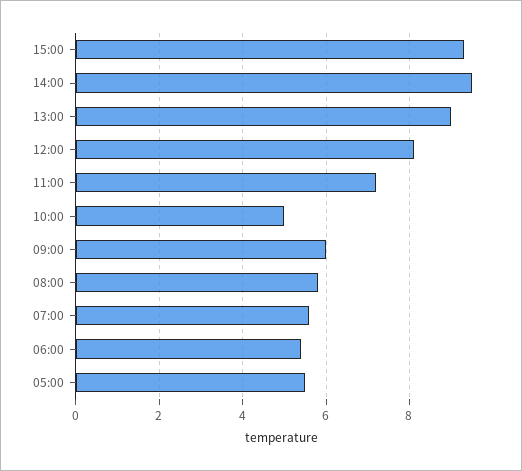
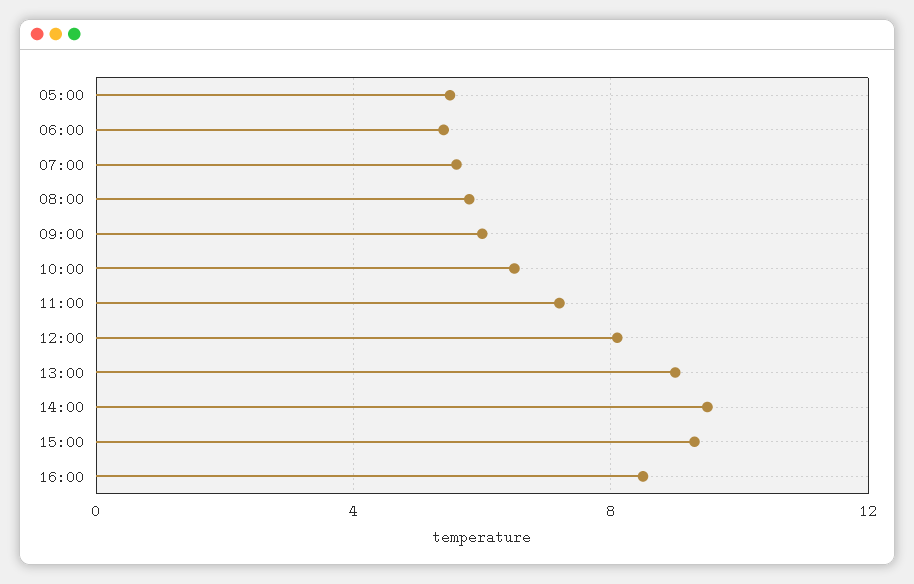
10:00: 5 -> 6.5
16:00: none -> 8.5

